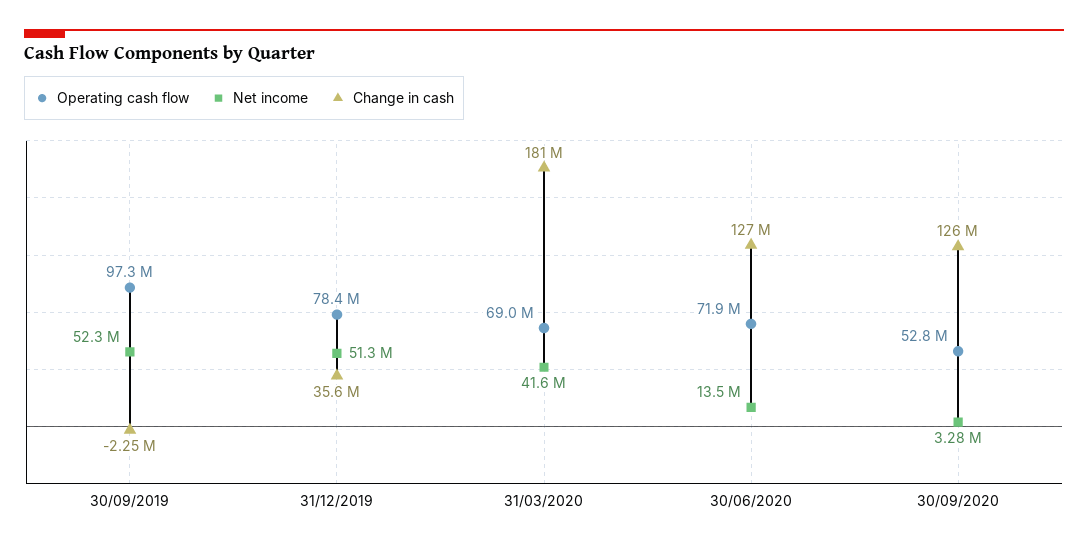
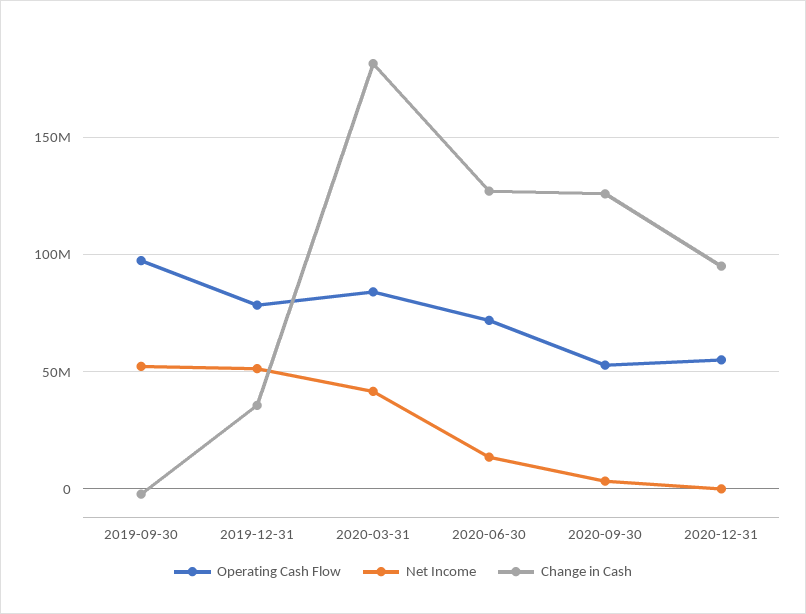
Operating cash flow, 31/03/2020: 69000000 -> 85000000
Operating cash flow, 2020-12-31: none -> 55000000
Net income, 2020-12-31: none -> 0
Change in cash, 2020-12-31: none -> 95000000

